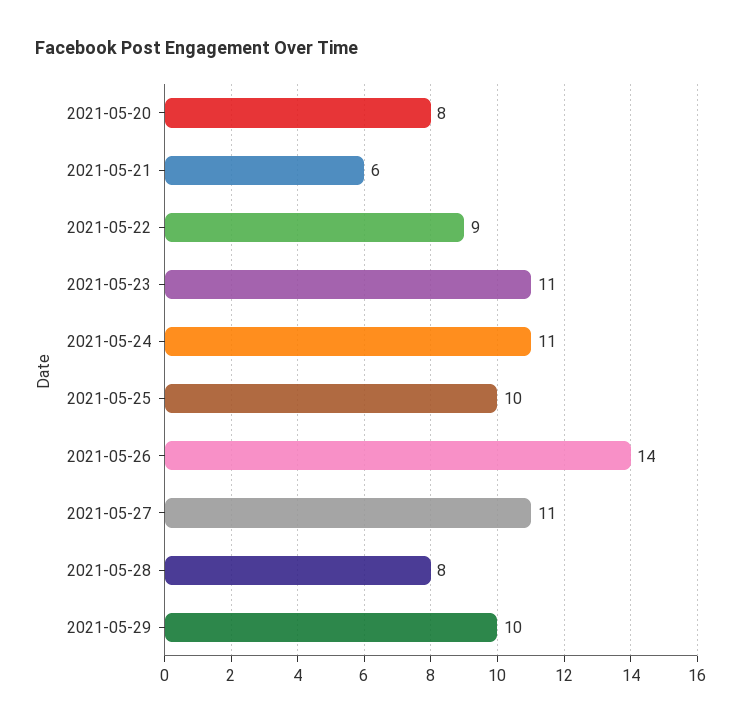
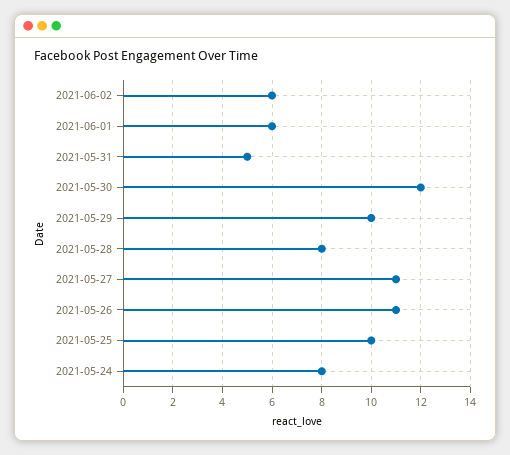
2021-05-20: 8 -> none
2021-05-21: 6 -> none
2021-05-22: 9 -> none
2021-05-23: 11 -> none
2021-05-24: 11 -> 8
2021-05-26: 14 -> 11
2021-06-02: none -> 6
2021-06-01: none -> 6
2021-05-31: none -> 5
2021-05-30: none -> 12

